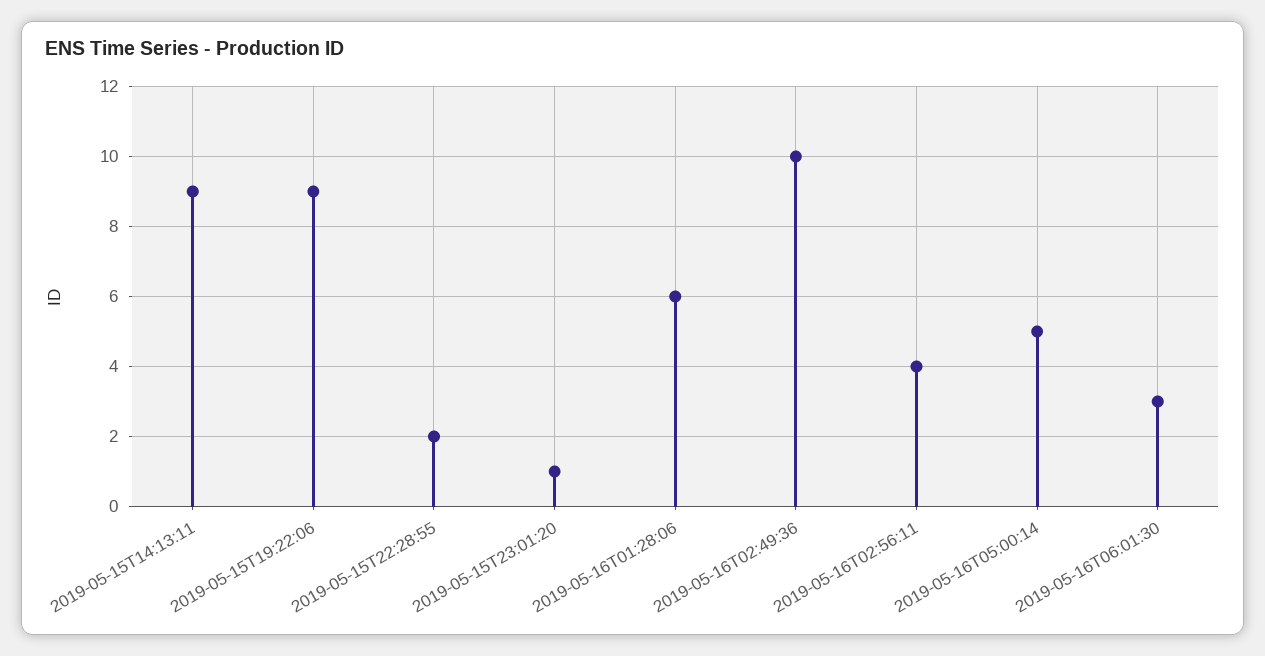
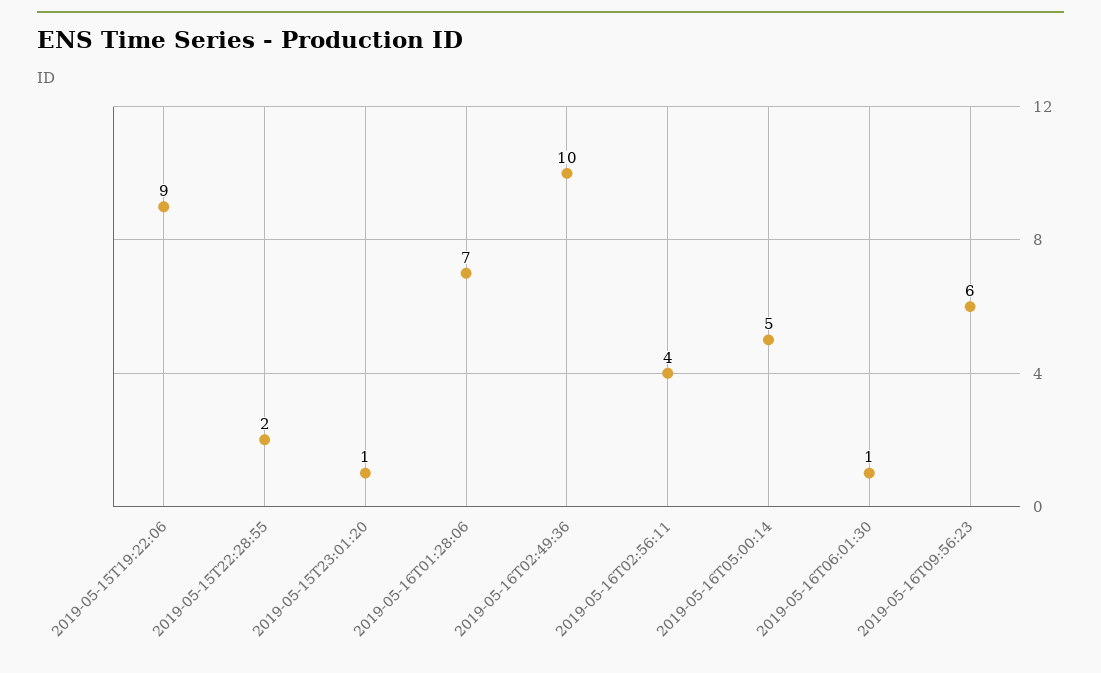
2019-05-15T14:13:11: 9 -> none
2019-05-16T01:28:06: 6 -> 7
2019-05-16T06:01:30: 3 -> 1
2019-05-16T09:56:23: none -> 6

